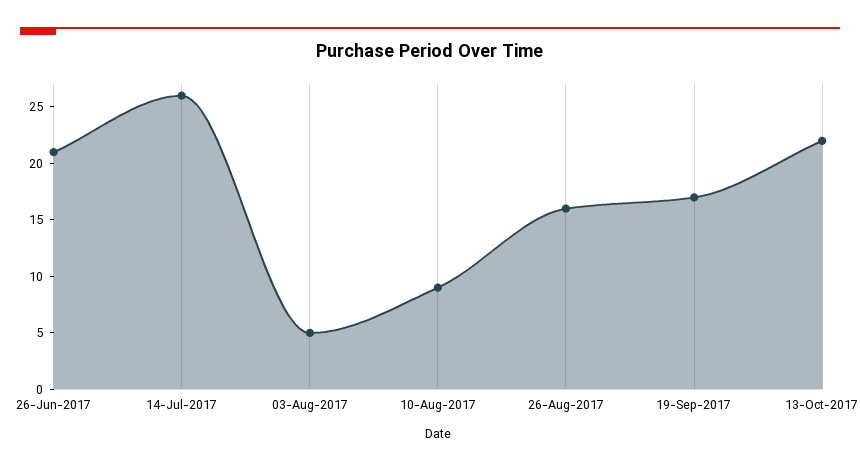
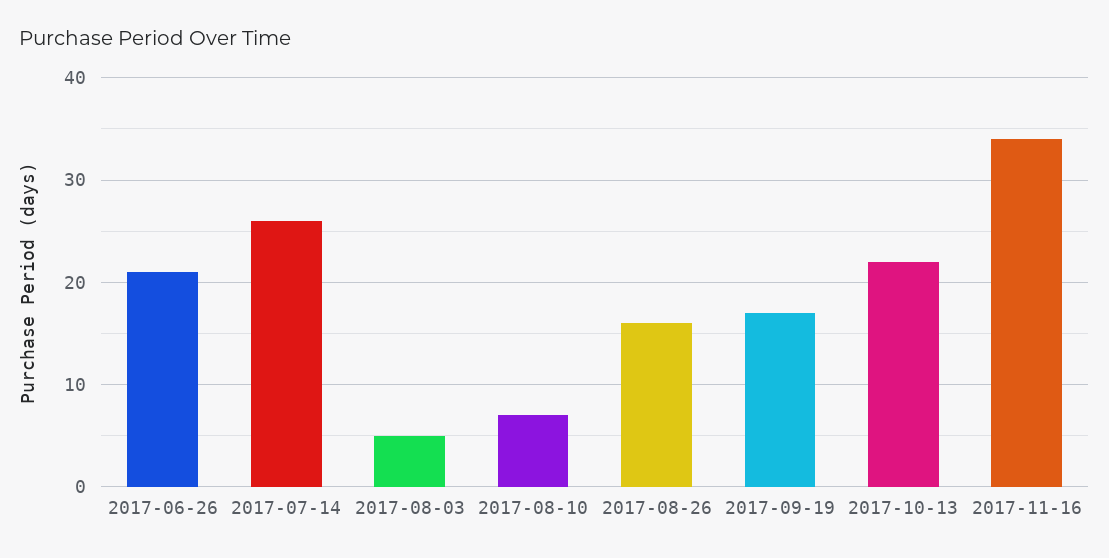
10-Aug-2017: 9 -> 7
2017-11-16: none -> 34

